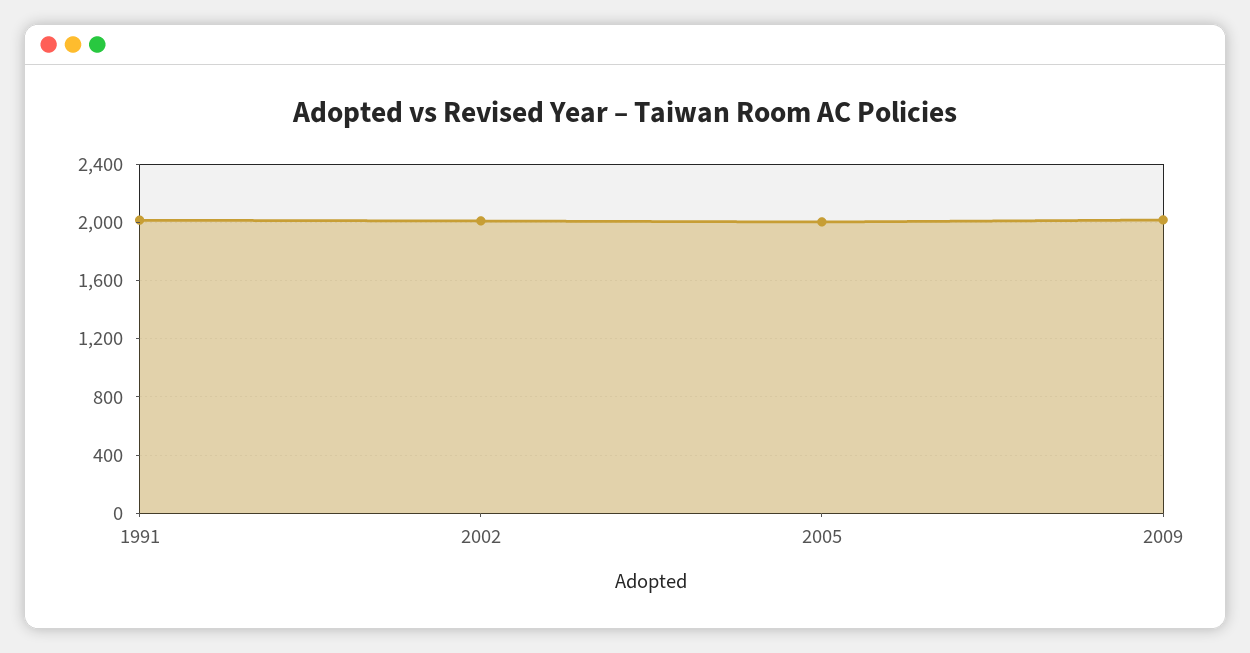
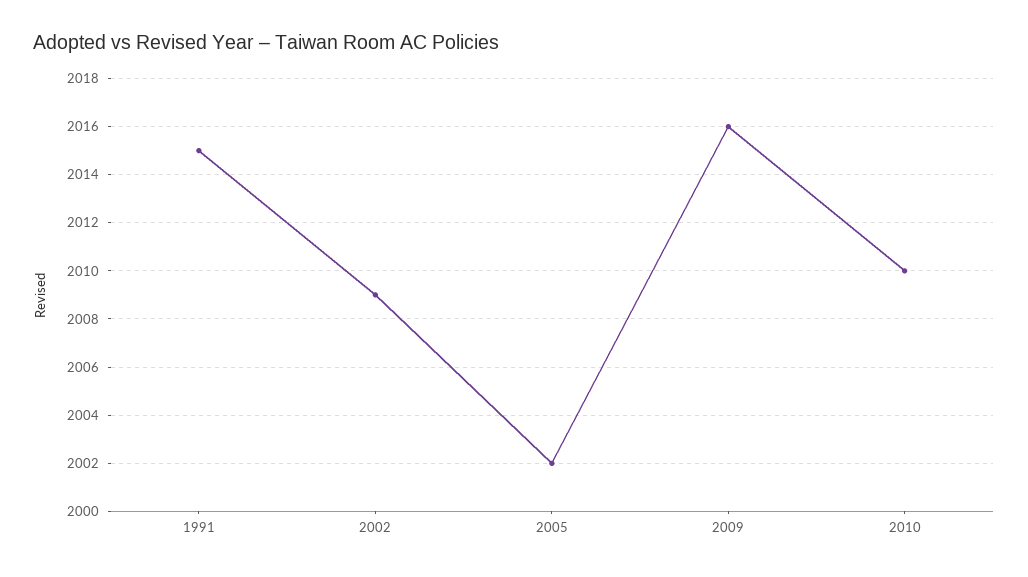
2010: none -> 2010

